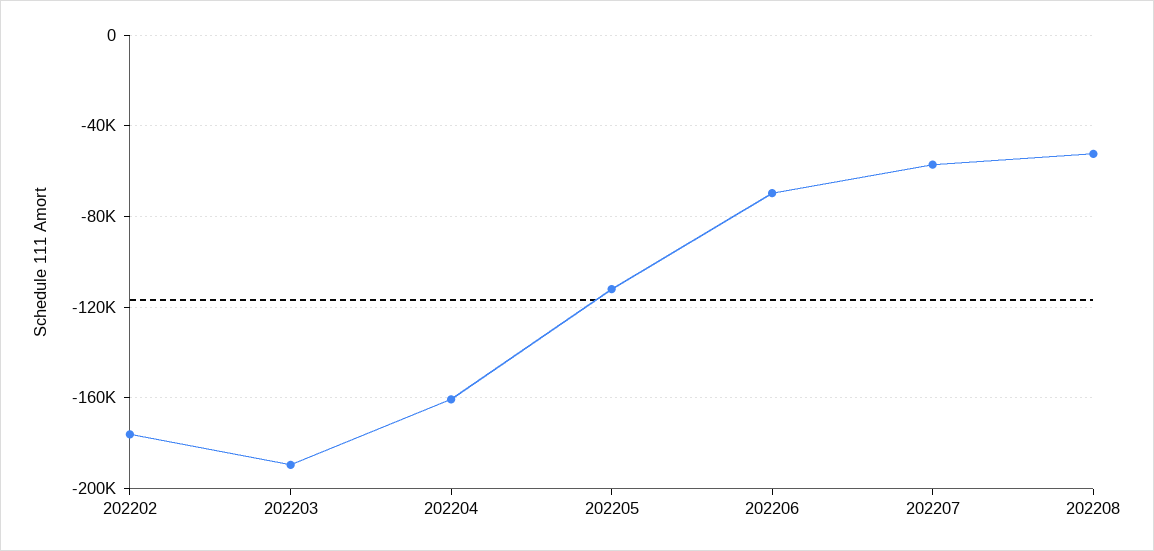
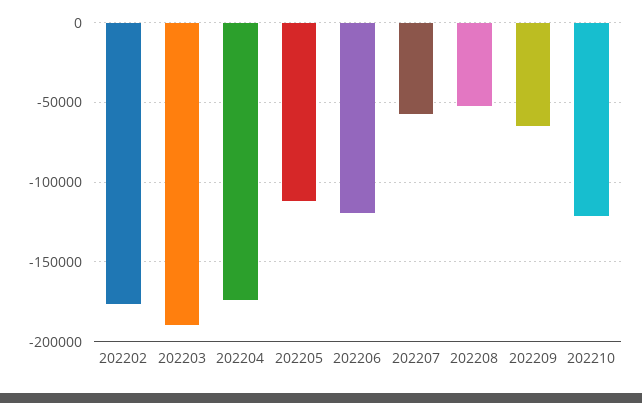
202204: -160000 -> -175000
202206: -70000 -> -120000
202209: none -> -65000
202210: none -> -120000

